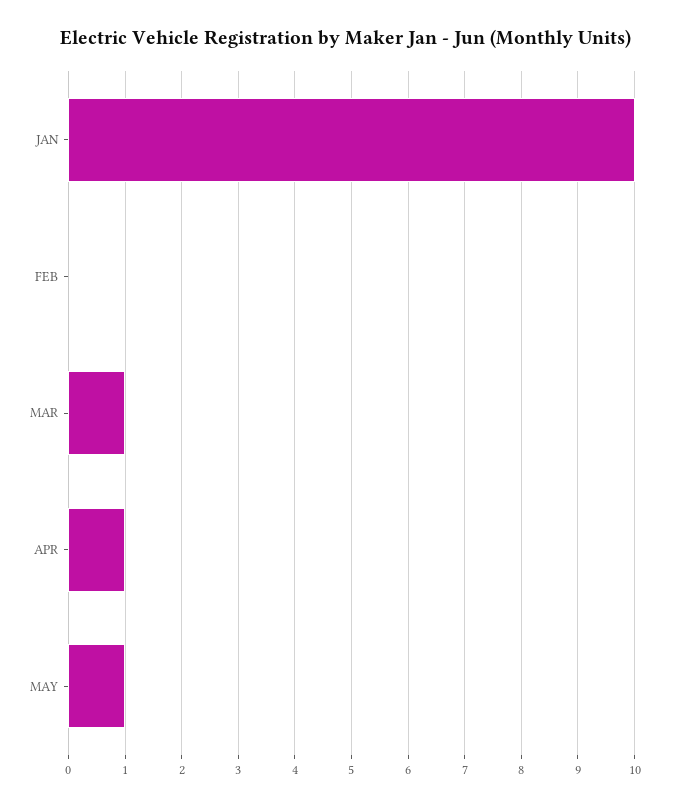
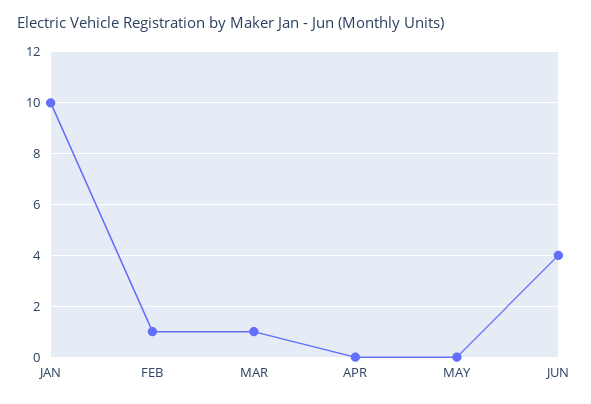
FEB: 0 -> 1
APR: 1 -> 0
MAY: 1 -> 0
JUN: none -> 4

